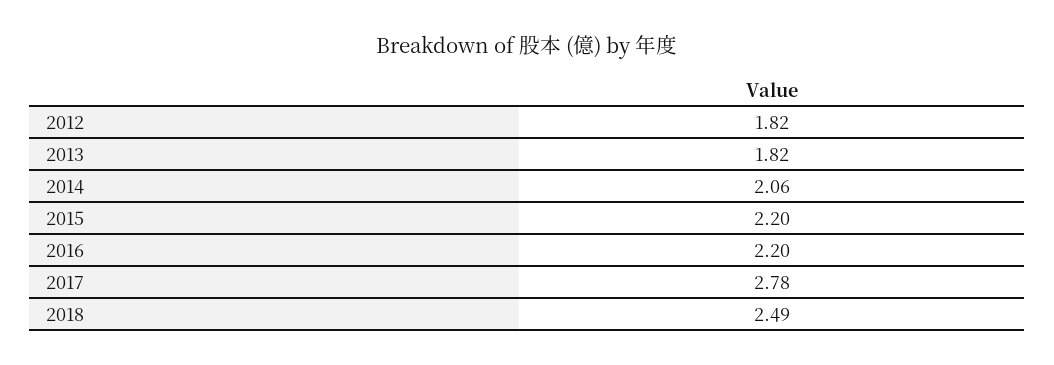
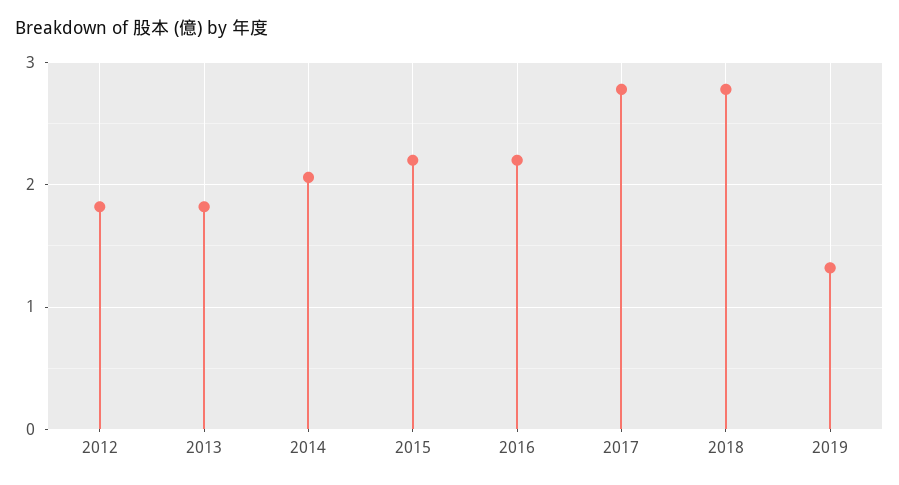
2018: 2.49 -> 2.8
2019: none -> 1.3

